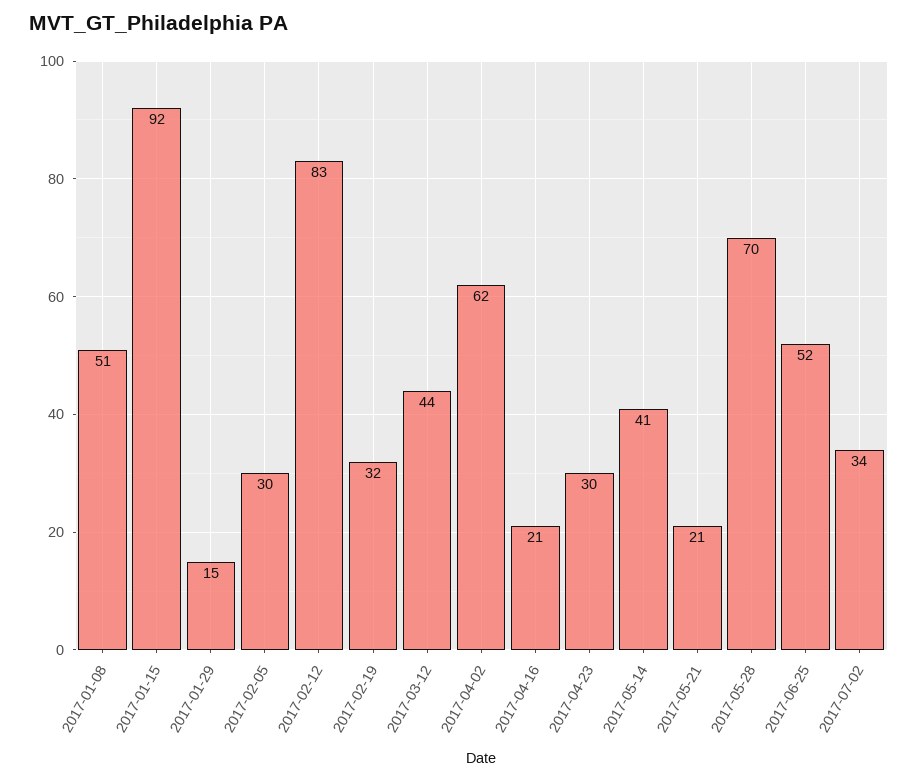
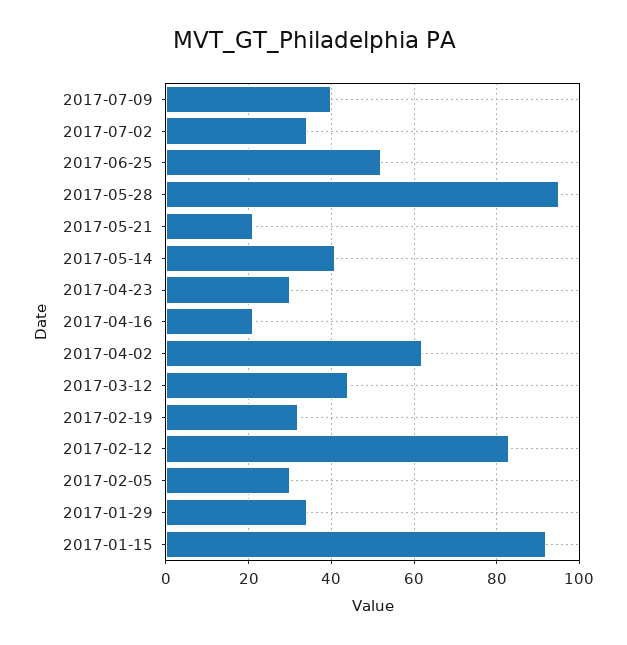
2017-01-08: 51 -> none
2017-01-29: 15 -> 35
2017-05-28: 70 -> 95
2017-07-09: none -> 40

